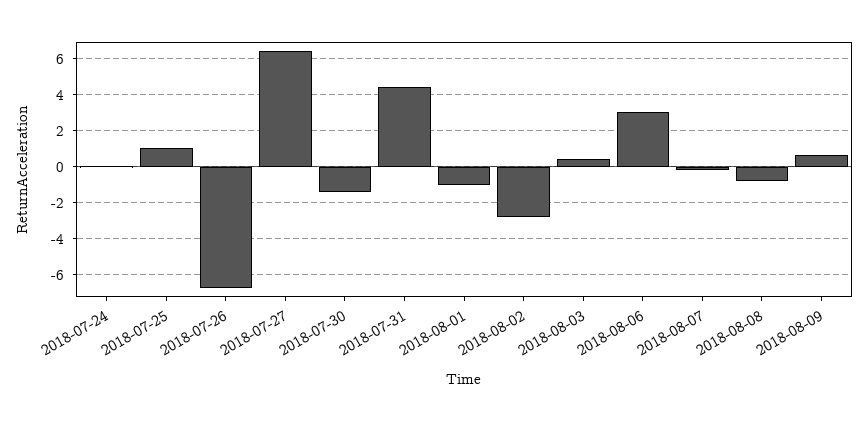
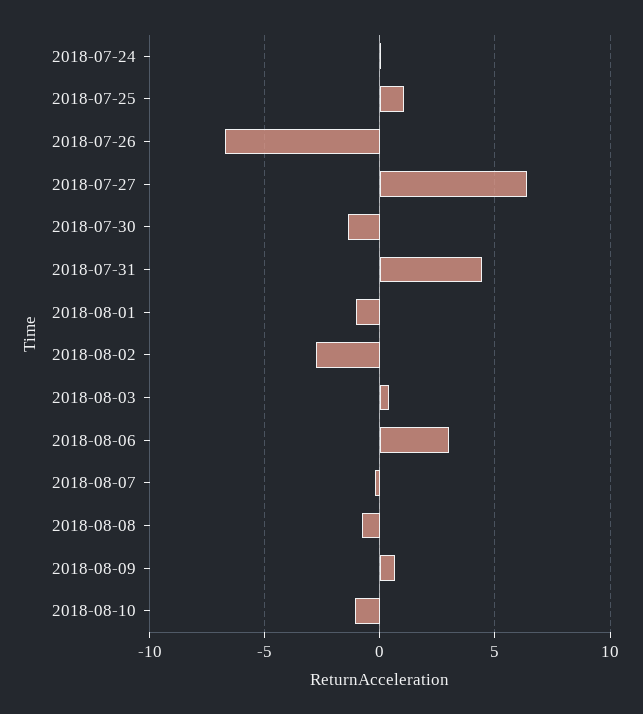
2018-08-10: none -> -1

